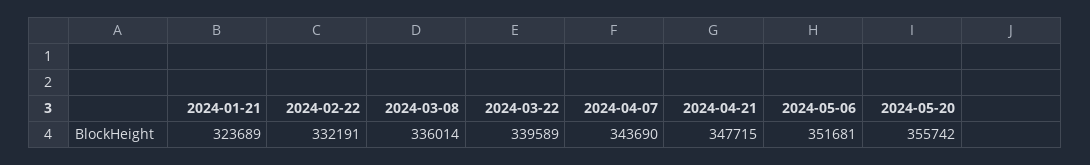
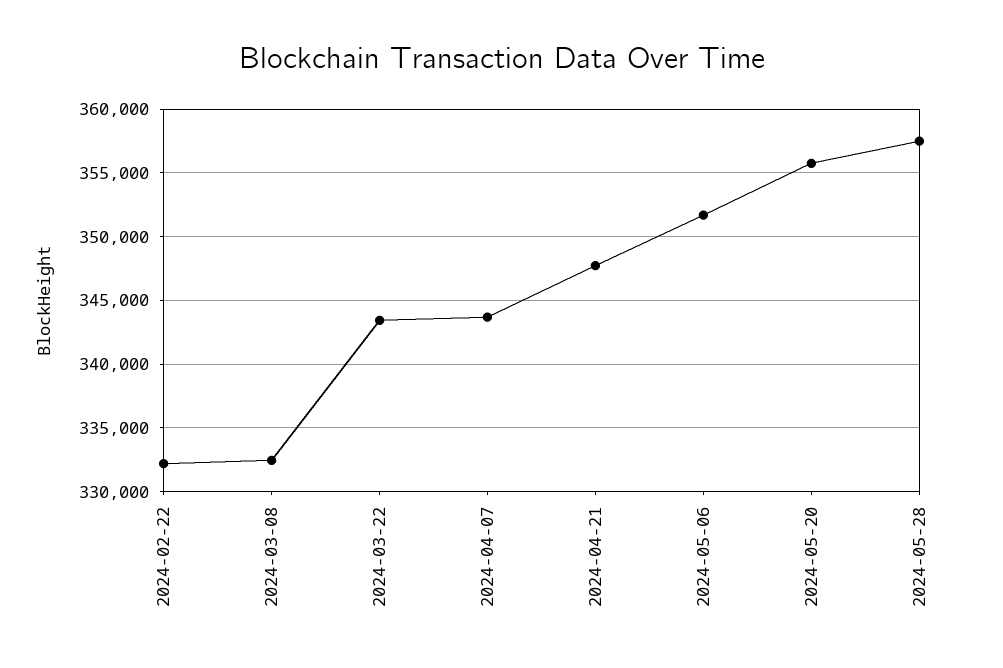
2024-01-21: 323689 -> none
2024-03-08: 336014 -> 332500
2024-03-22: 339589 -> 343500
2024-05-28: none -> 357500

